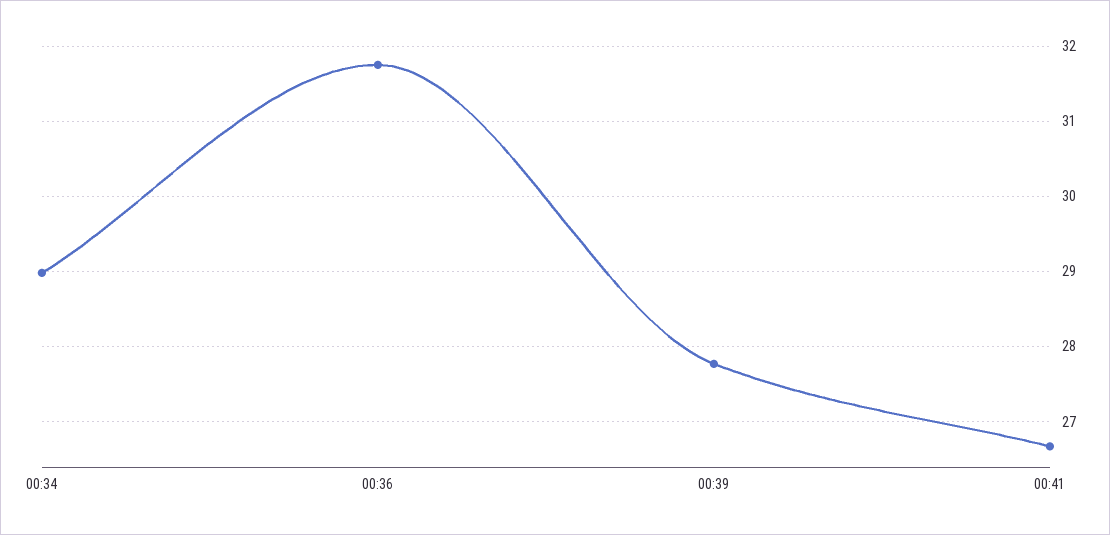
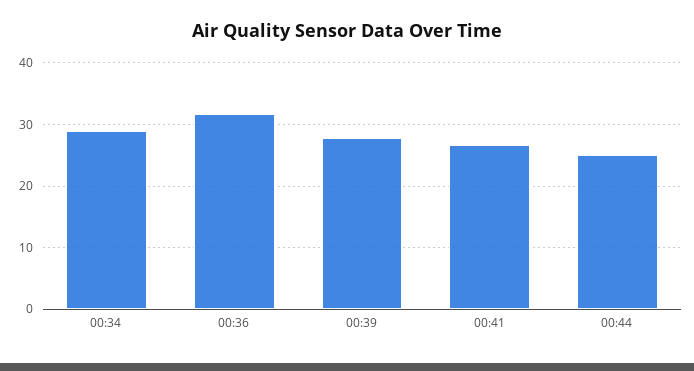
00:44: none -> 25

